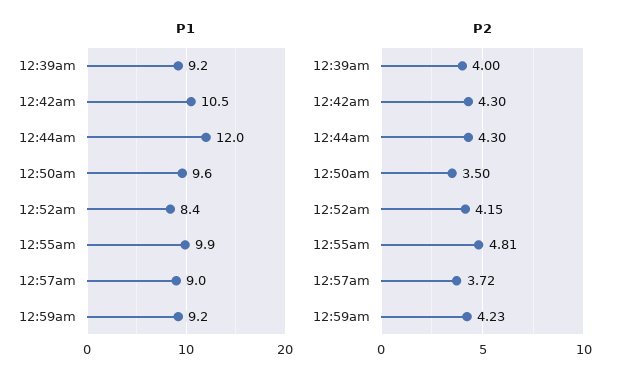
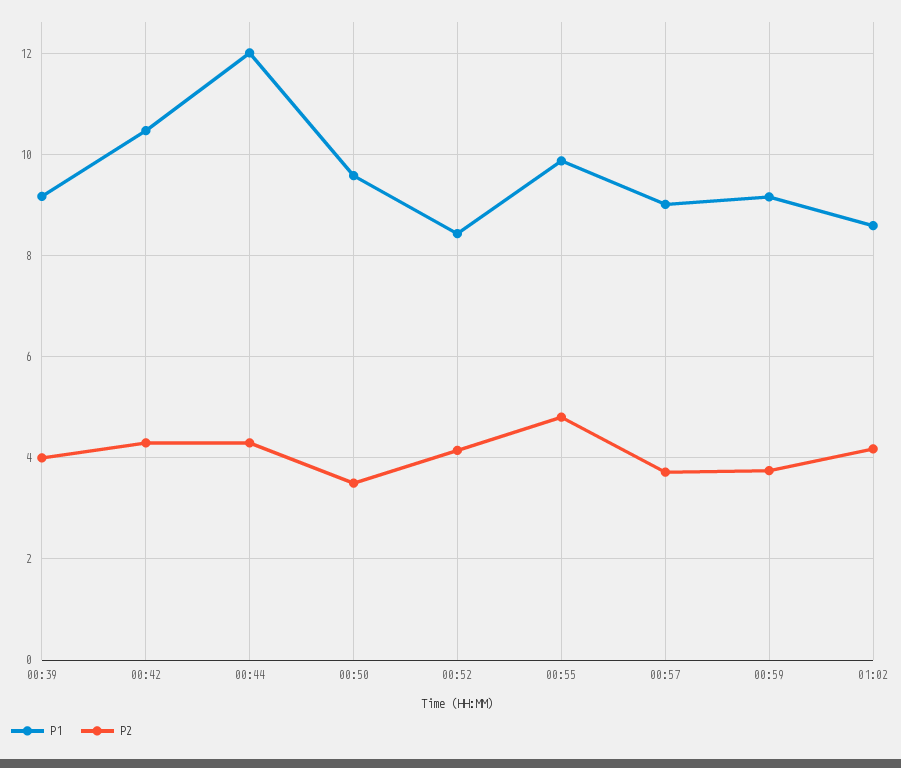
P2, 12:59am: 4.23 -> 3.8
P1, 01:02: none -> 8.6
P2, 01:02: none -> 4.2

